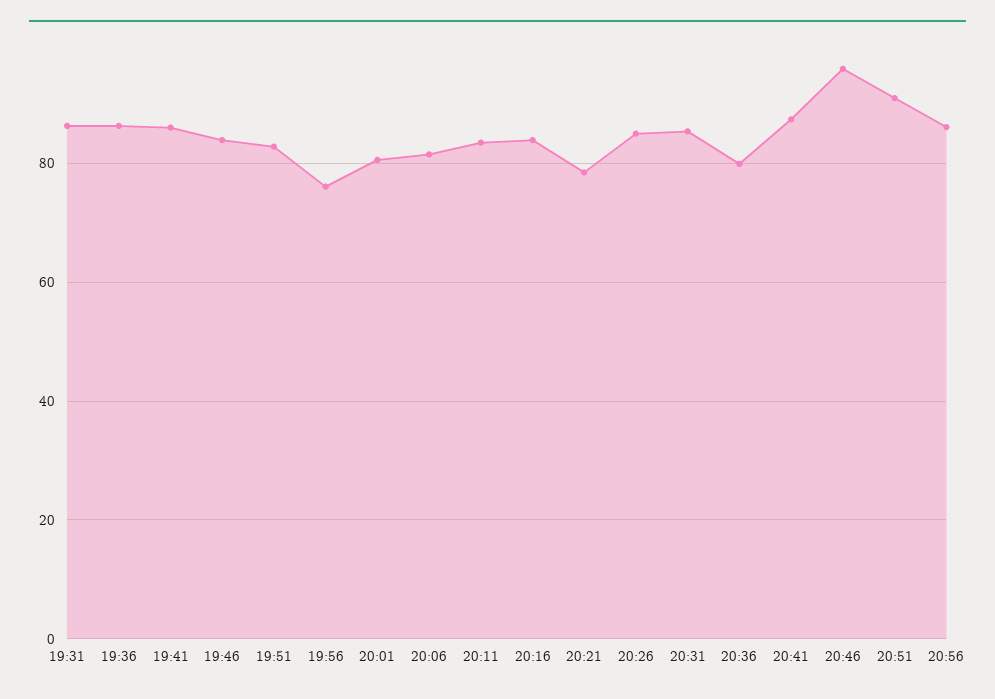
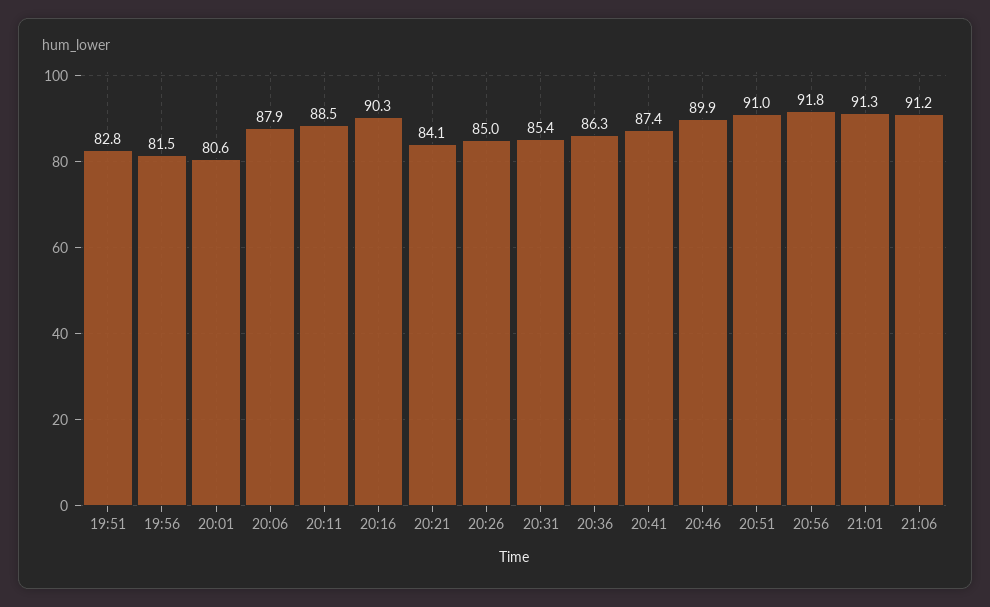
19:31: 86 -> none
19:36: 86 -> none
19:41: 86 -> none
19:46: 84 -> none
19:56: 76 -> 81.5
20:06: 82 -> 87.9
20:11: 84 -> 88.5
20:16: 84 -> 90.3
20:21: 78 -> 84.1
20:36: 80 -> 86.3
20:46: 96 -> 89.9
20:56: 86 -> 91.8
21:01: none -> 91.3
21:06: none -> 91.2

